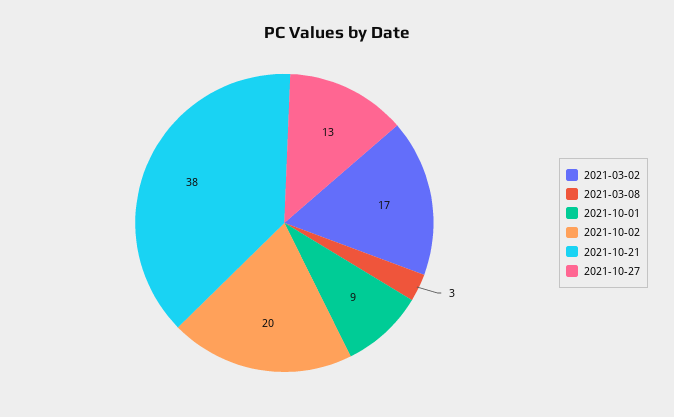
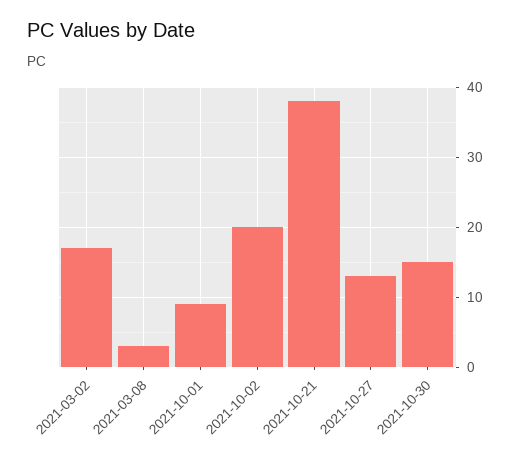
2021-10-30: none -> 15

